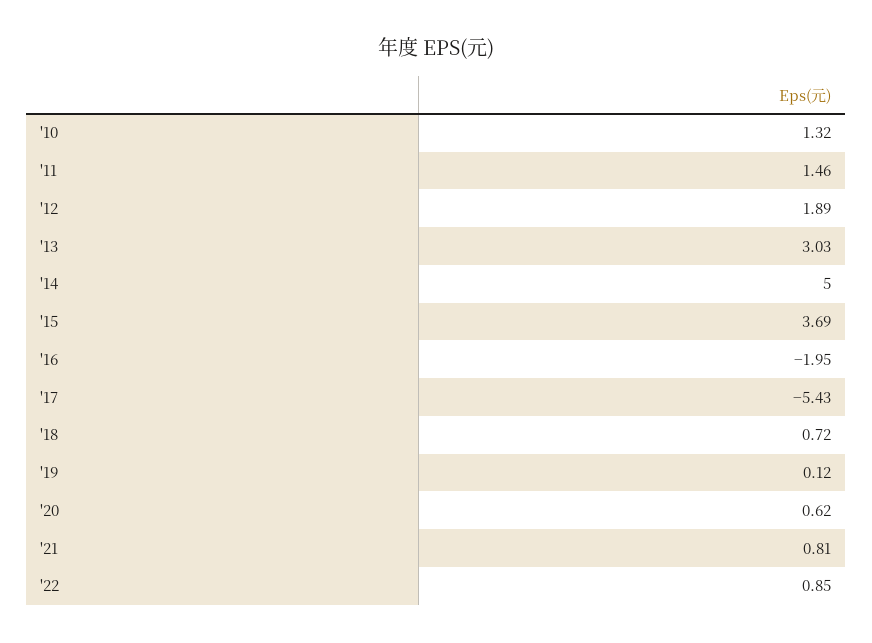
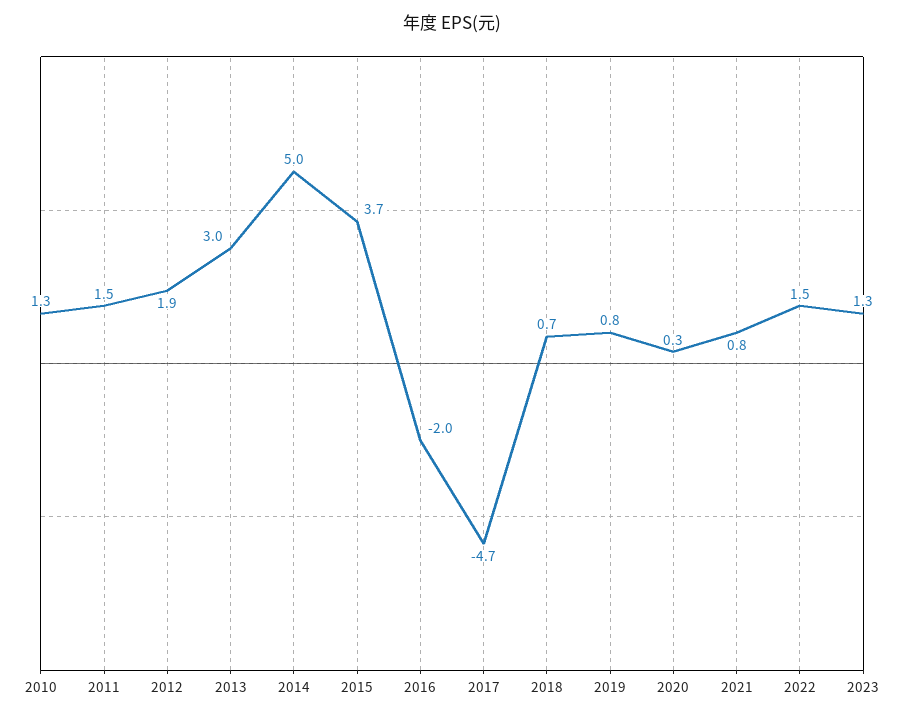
'17: -5.43 -> -4.7
'19: 0.12 -> 0.8
'20: 0.62 -> 0.3
'22: 0.85 -> 1.5
2023: none -> 1.3

